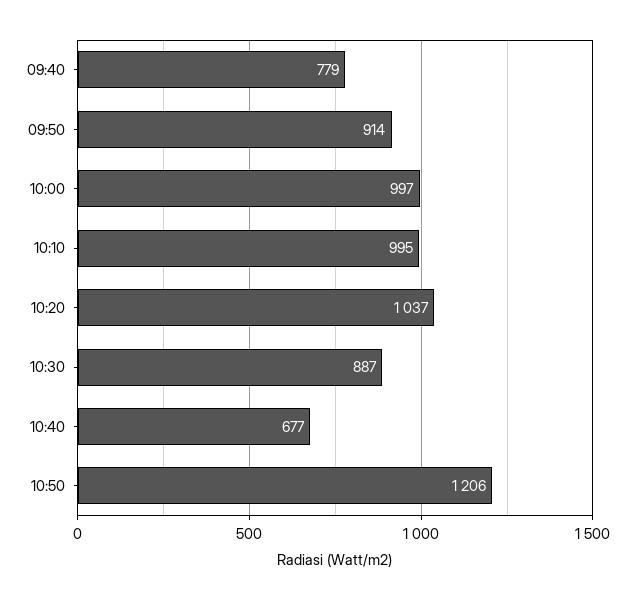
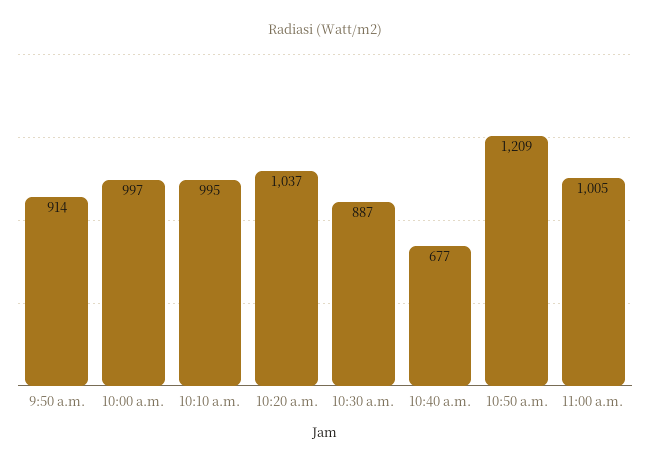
09:40: 779 -> none
10:50: 1206 -> 1209
11:00 a.m.: none -> 1005

